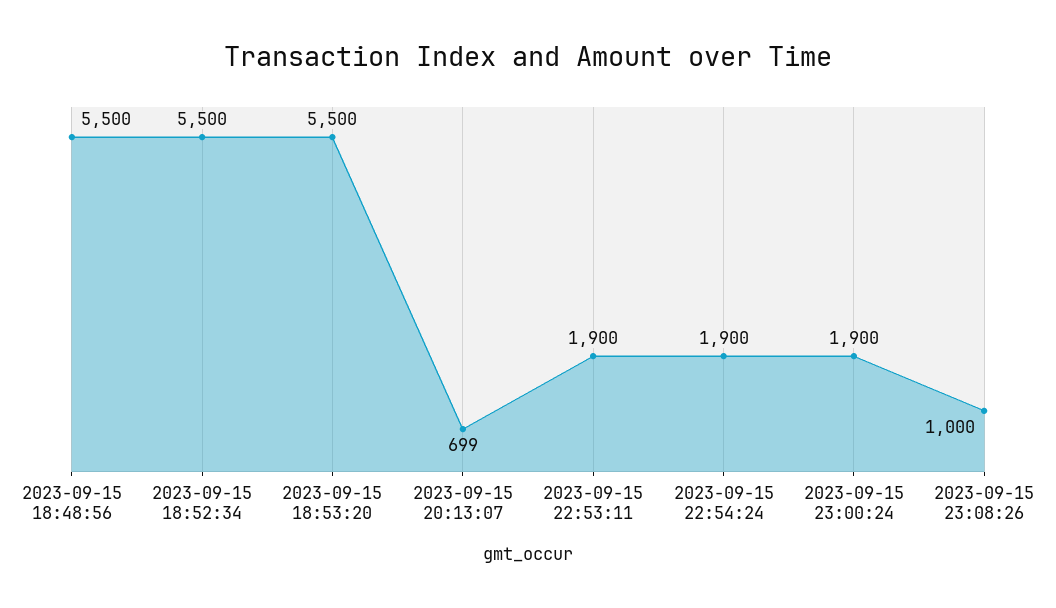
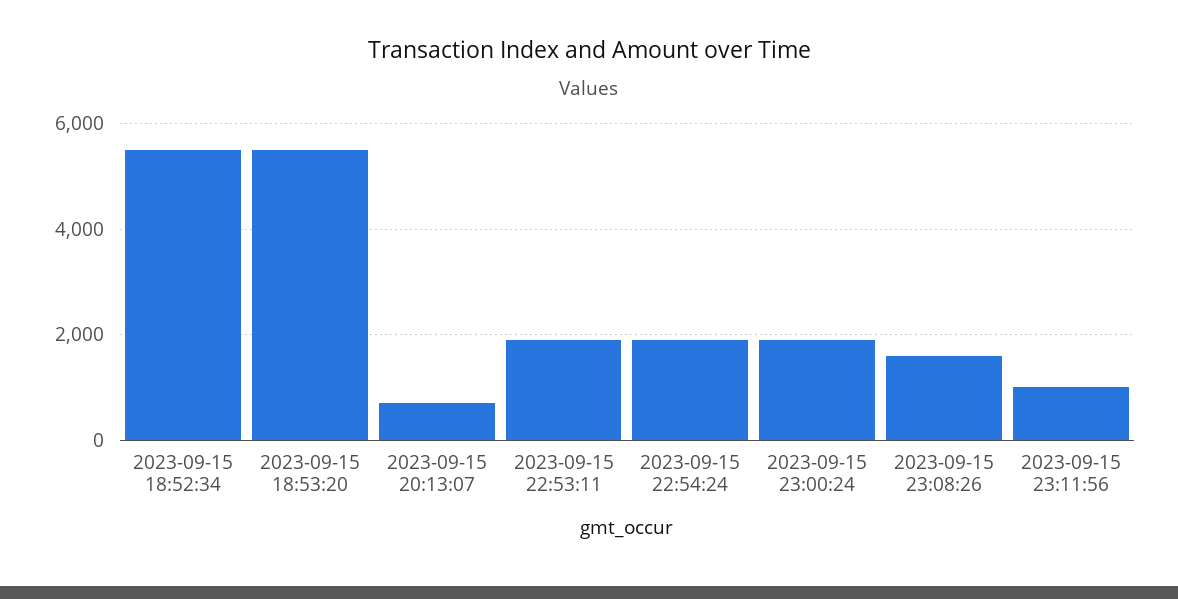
2023-09-15 18:48:56: 5500 -> none
2023-09-15 23:08:26: 1000 -> 1600
2023-09-15 23:11:56: none -> 1000

